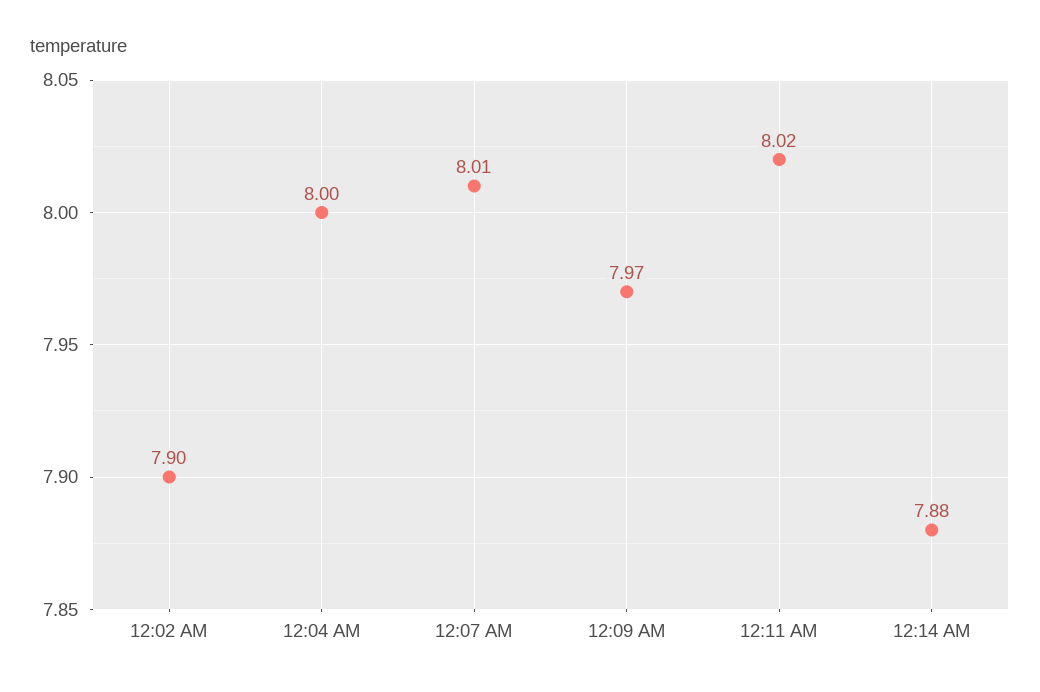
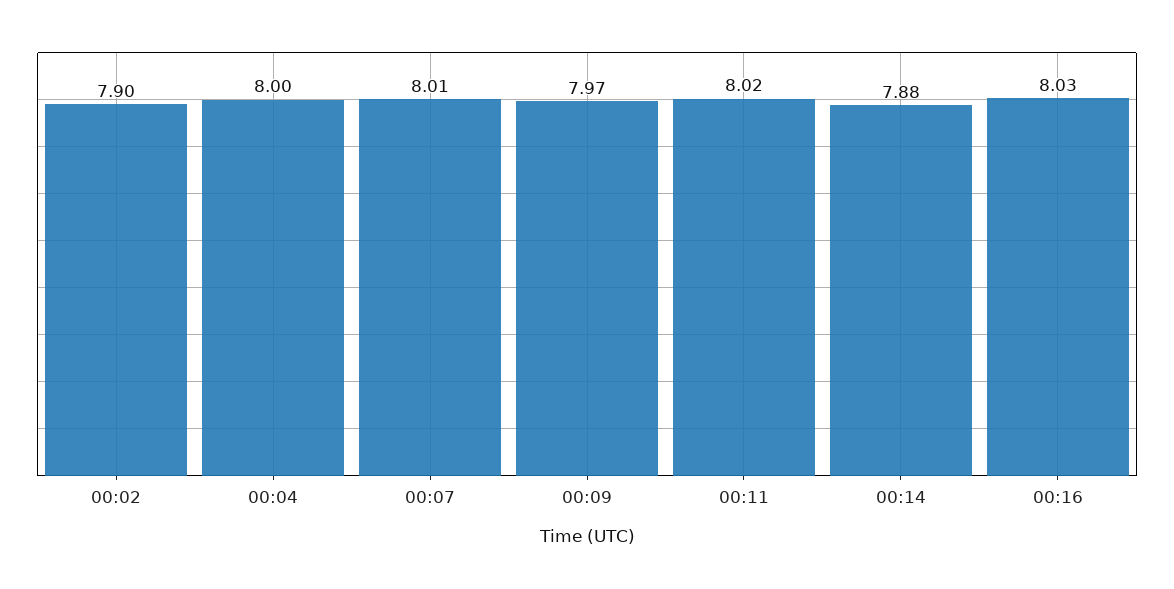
00:16: none -> 8.03

